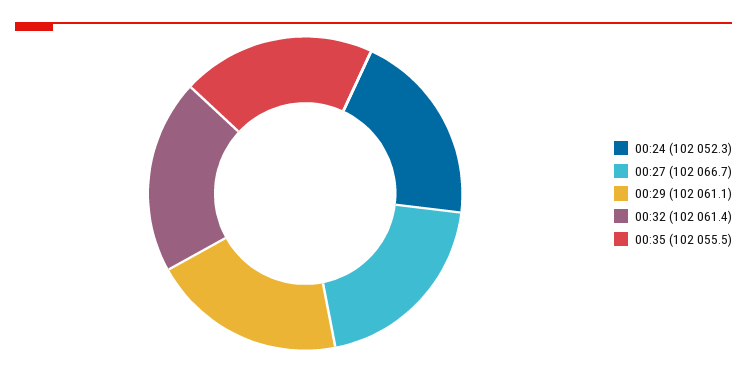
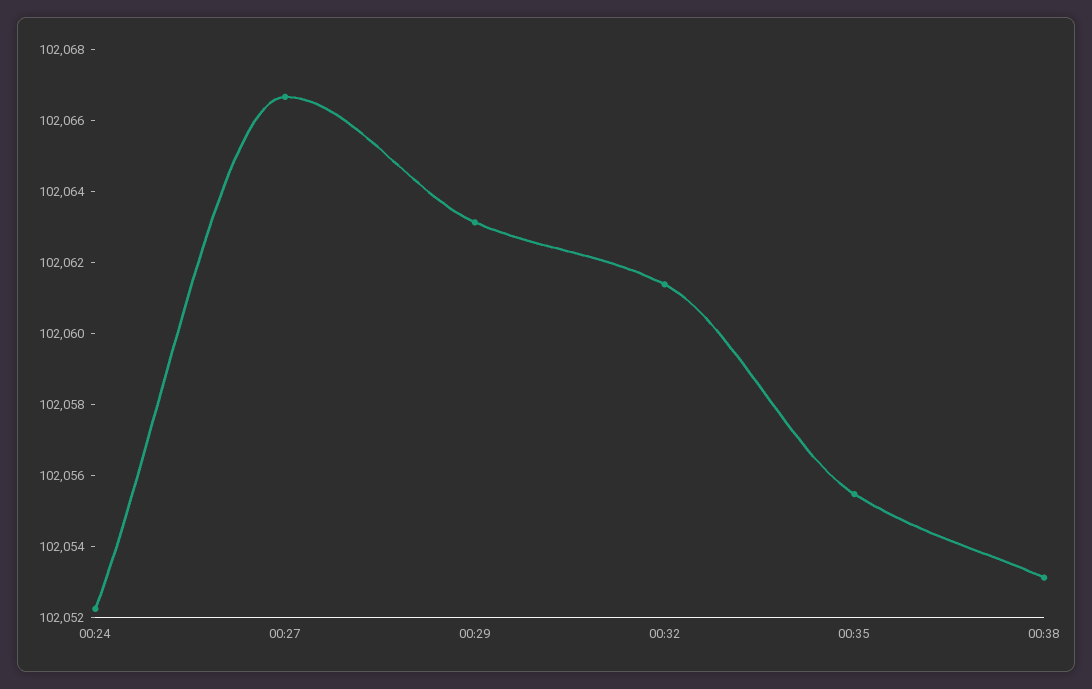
00:29: 102061.1 -> 102063
00:38: none -> 102053

